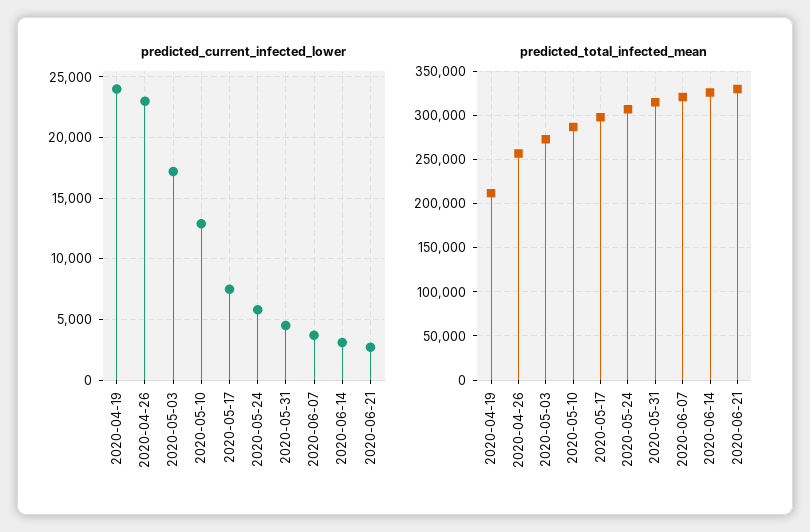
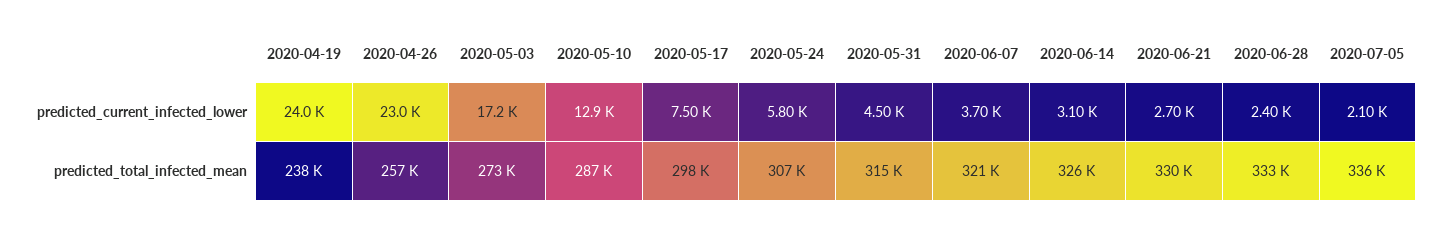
predicted_total_infected_mean, 2020-04-19: 210000 -> 238000
predicted_current_infected_lower, 2020-06-28: none -> 2400
predicted_current_infected_lower, 2020-07-05: none -> 2100
predicted_total_infected_mean, 2020-06-28: none -> 333000
predicted_total_infected_mean, 2020-07-05: none -> 336000

